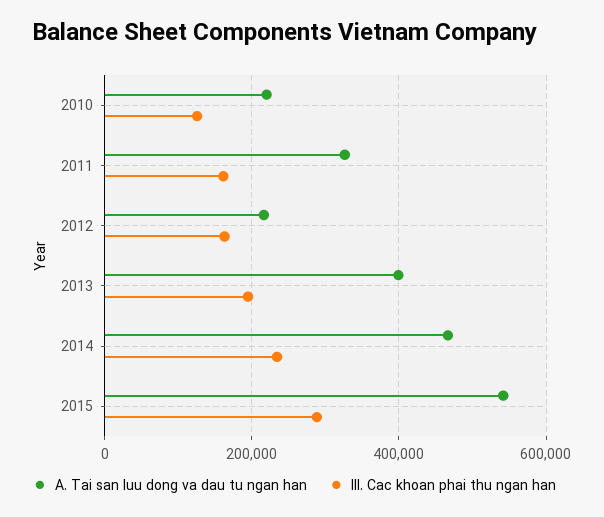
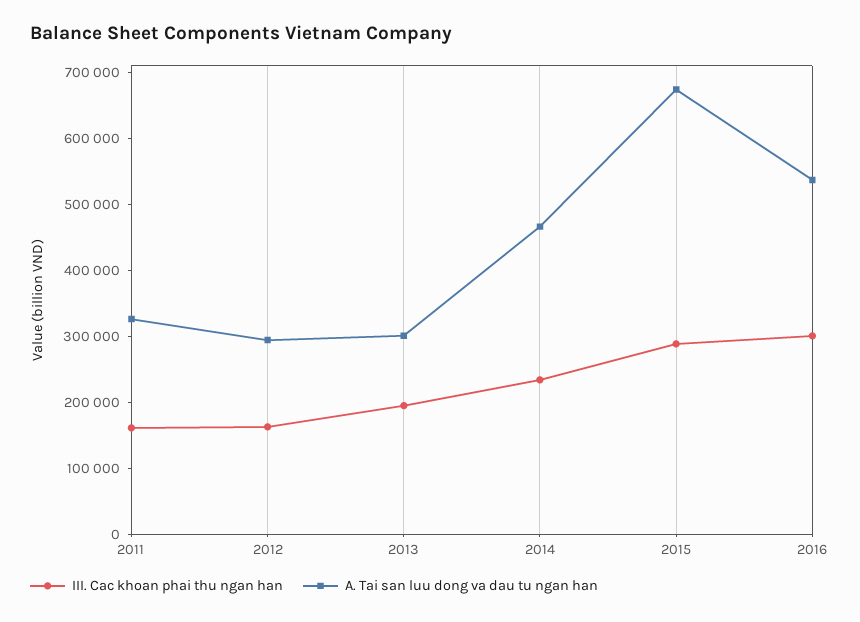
A. Tai san luu dong va dau tu ngan han, 2010: 220000 -> none
III. Cac khoan phai thu ngan han, 2010: 120000 -> none
A. Tai san luu dong va dau tu ngan han, 2012: 220000 -> 300000
A. Tai san luu dong va dau tu ngan han, 2013: 400000 -> 300000
A. Tai san luu dong va dau tu ngan han, 2015: 540000 -> 680000
III. Cac khoan phai thu ngan han, 2016: none -> 300000
A. Tai san luu dong va dau tu ngan han, 2016: none -> 540000

